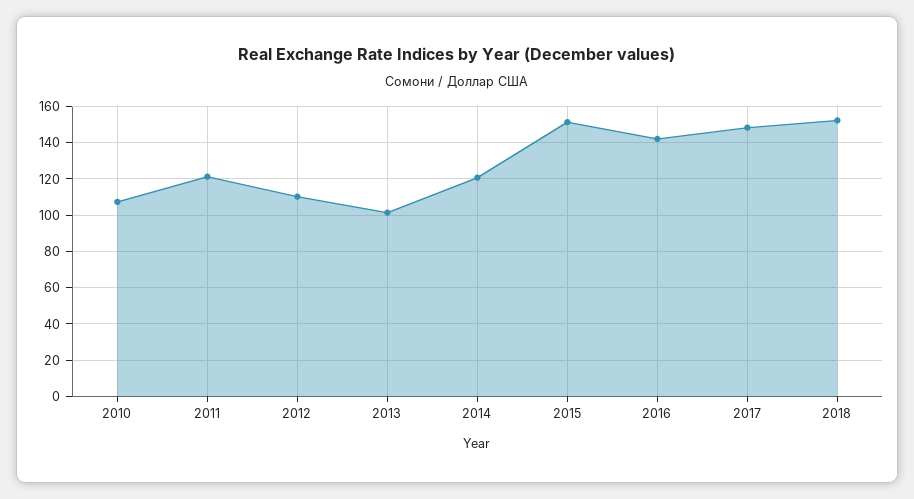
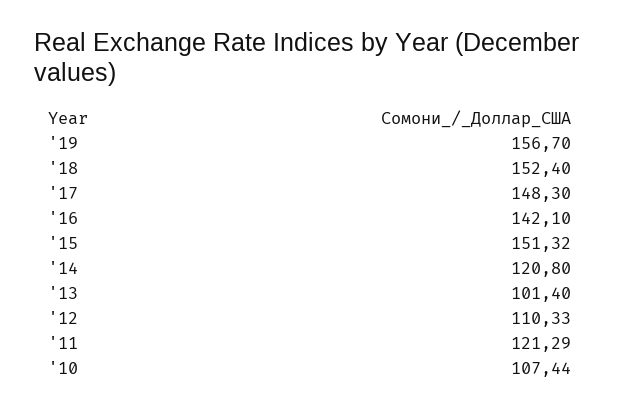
'19: none -> 156.7

